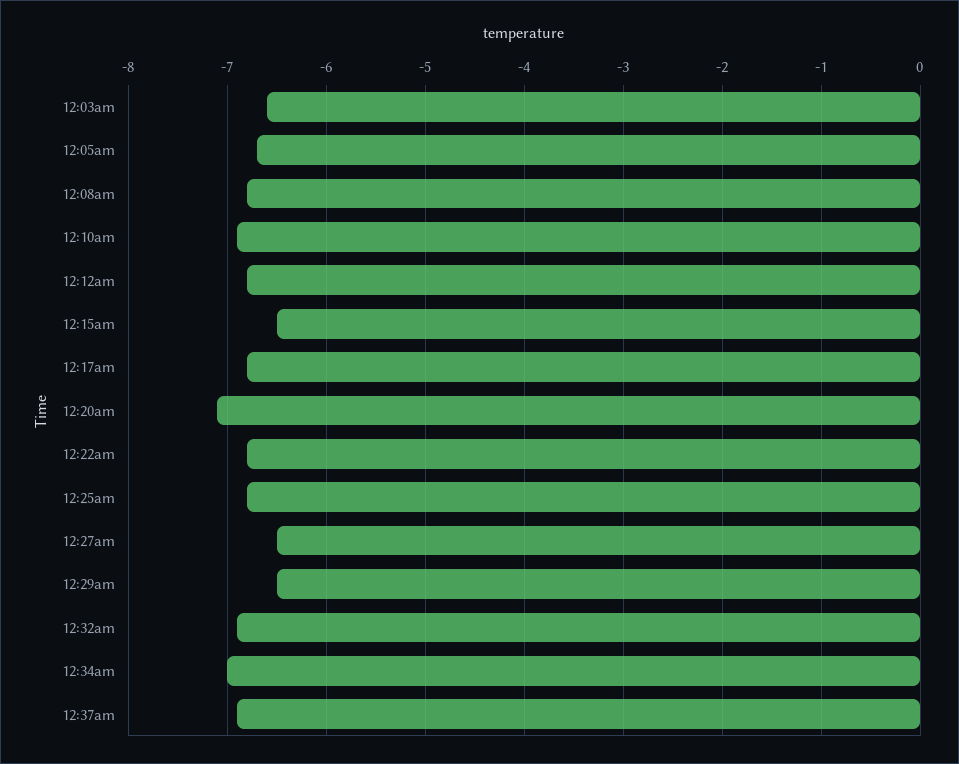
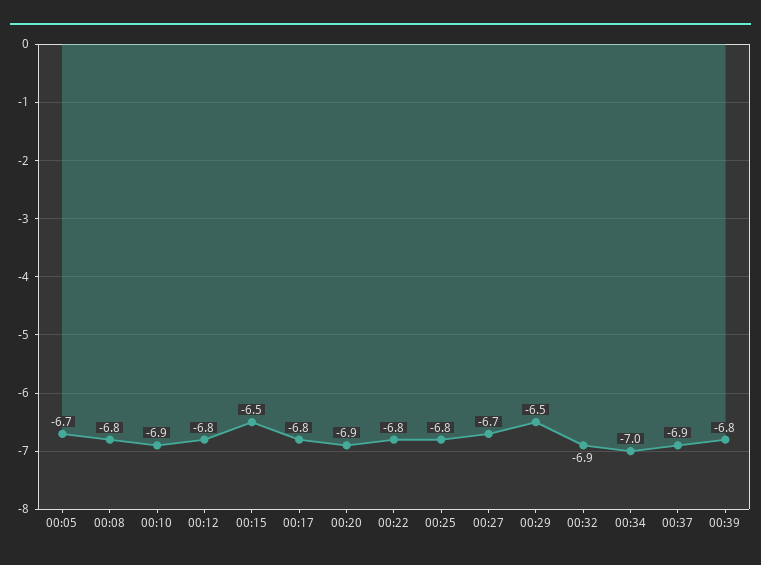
12:03am: -6.6 -> none
12:20am: -7.1 -> -6.9
12:27am: -6.5 -> -6.7
00:39: none -> -6.8

